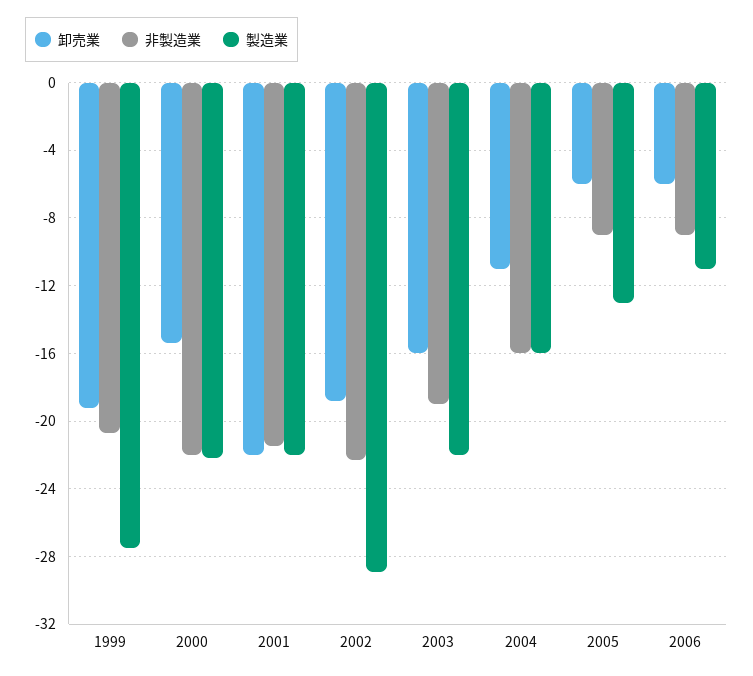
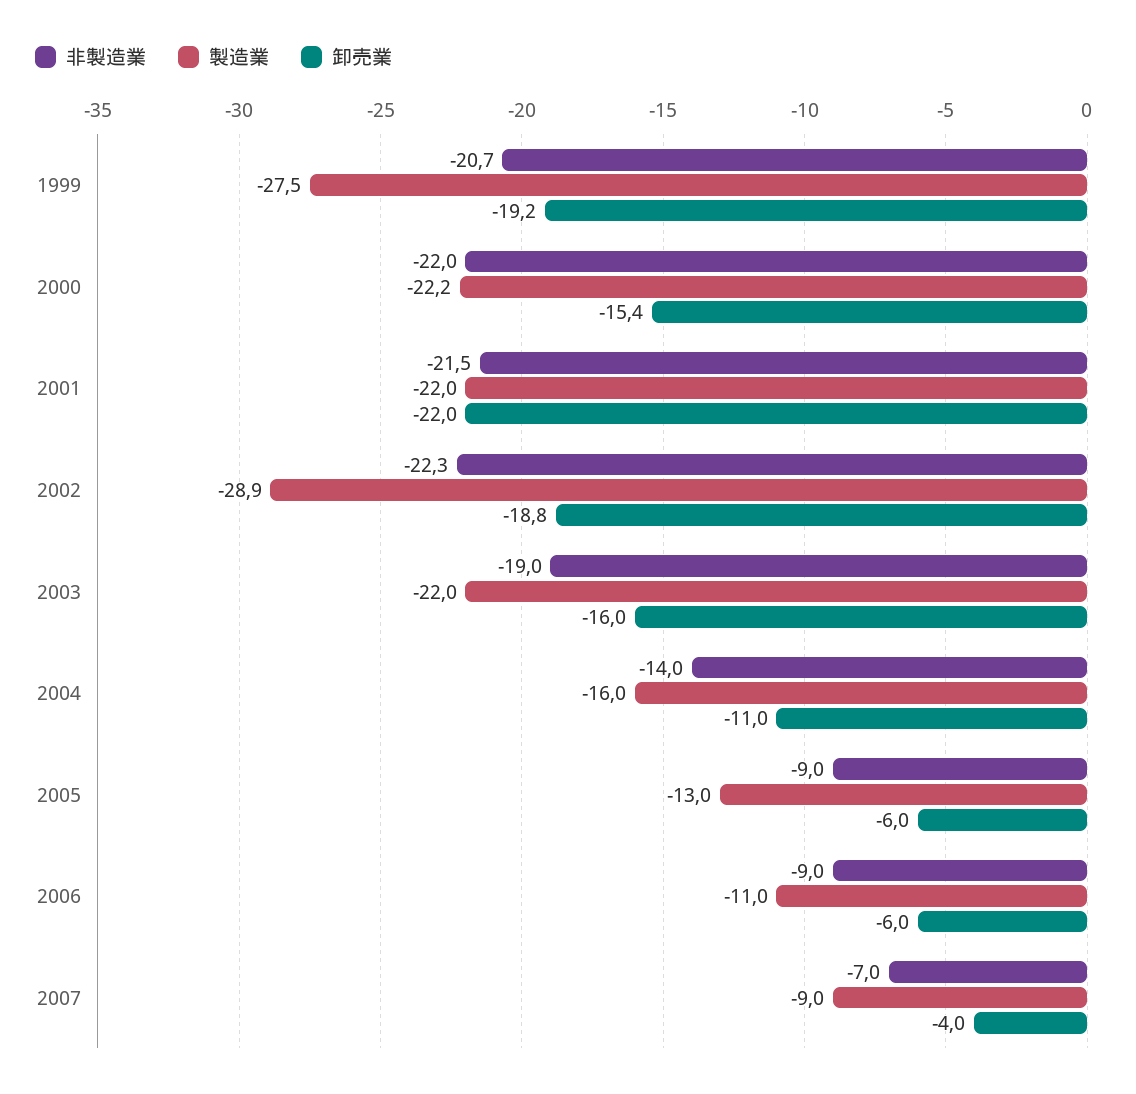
非製造業, 2004: -16 -> -14
非製造業, 2007: none -> -7
製造業, 2007: none -> -9
卸売業, 2007: none -> -4

